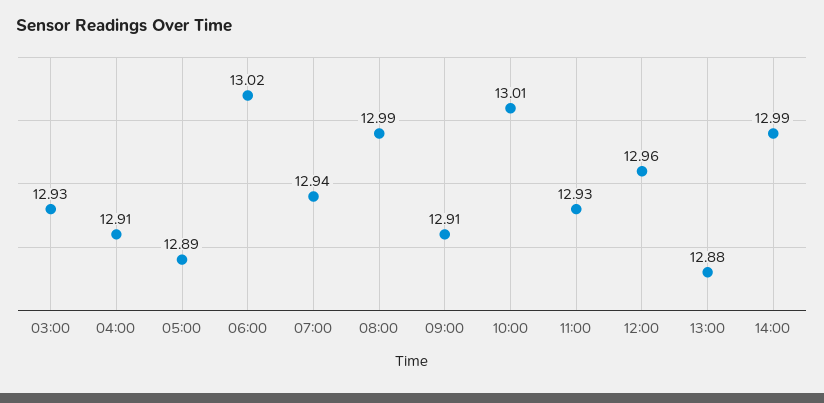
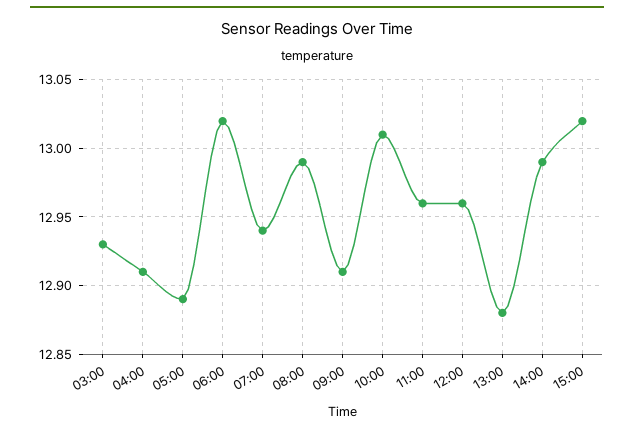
11:00: 12.93 -> 12.96
15:00: none -> 13.02

